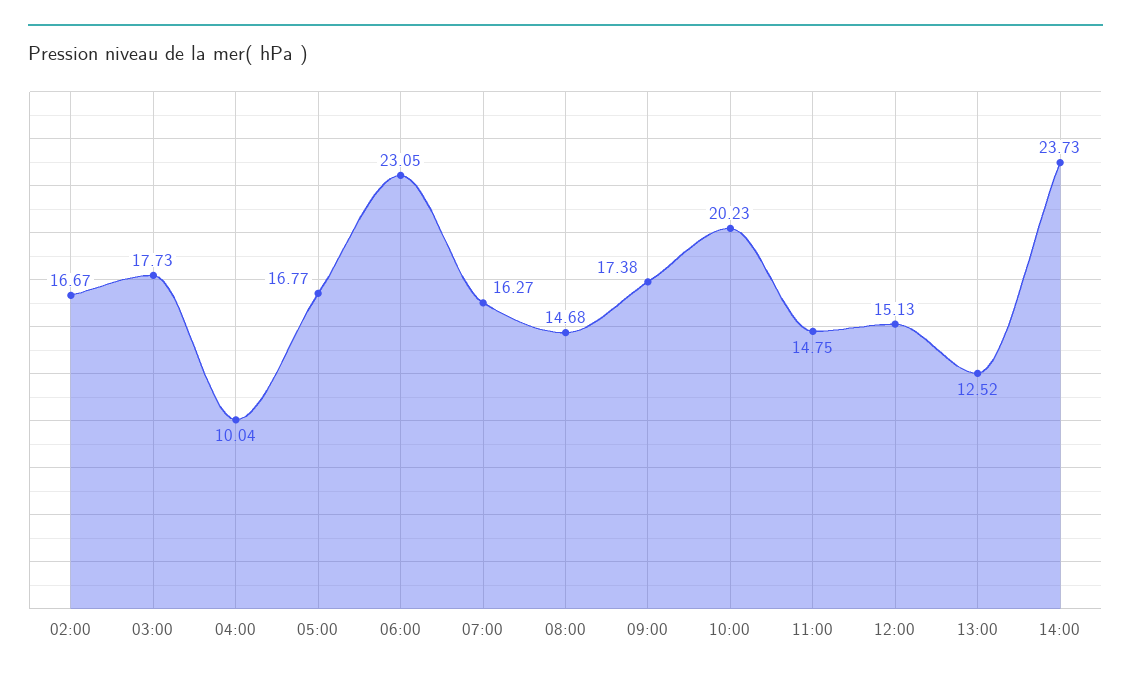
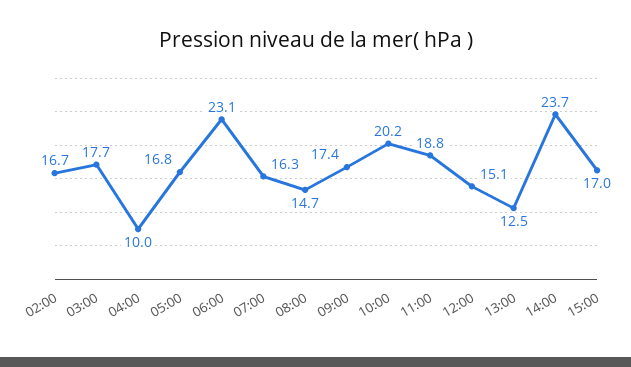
11:00: 14.75 -> 18.8
15:00: none -> 17

